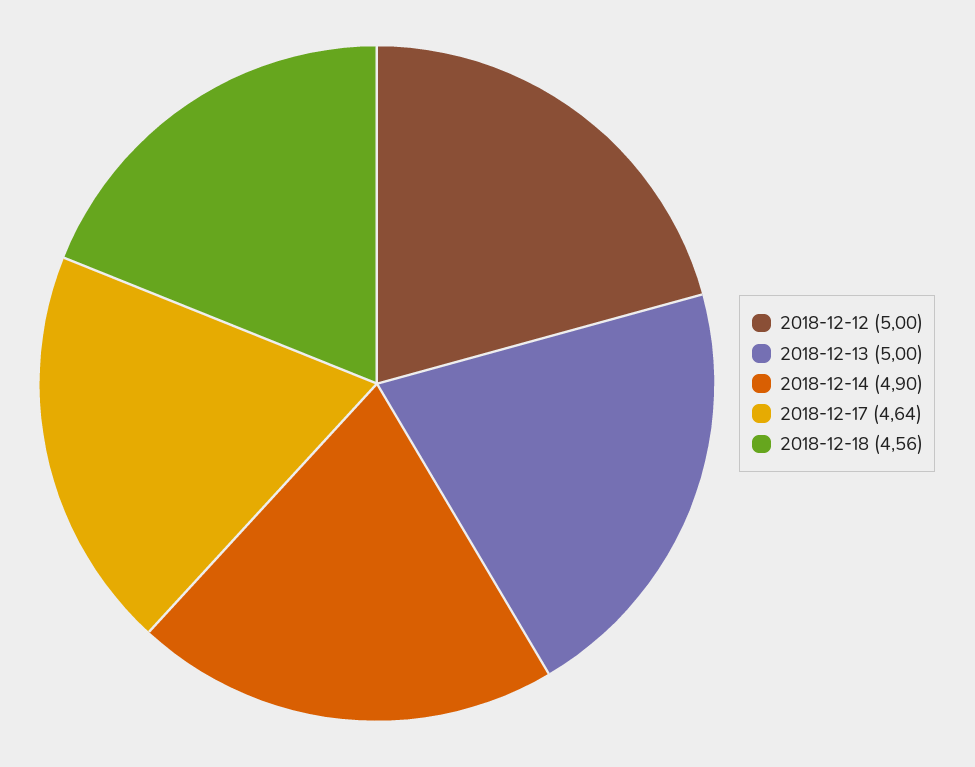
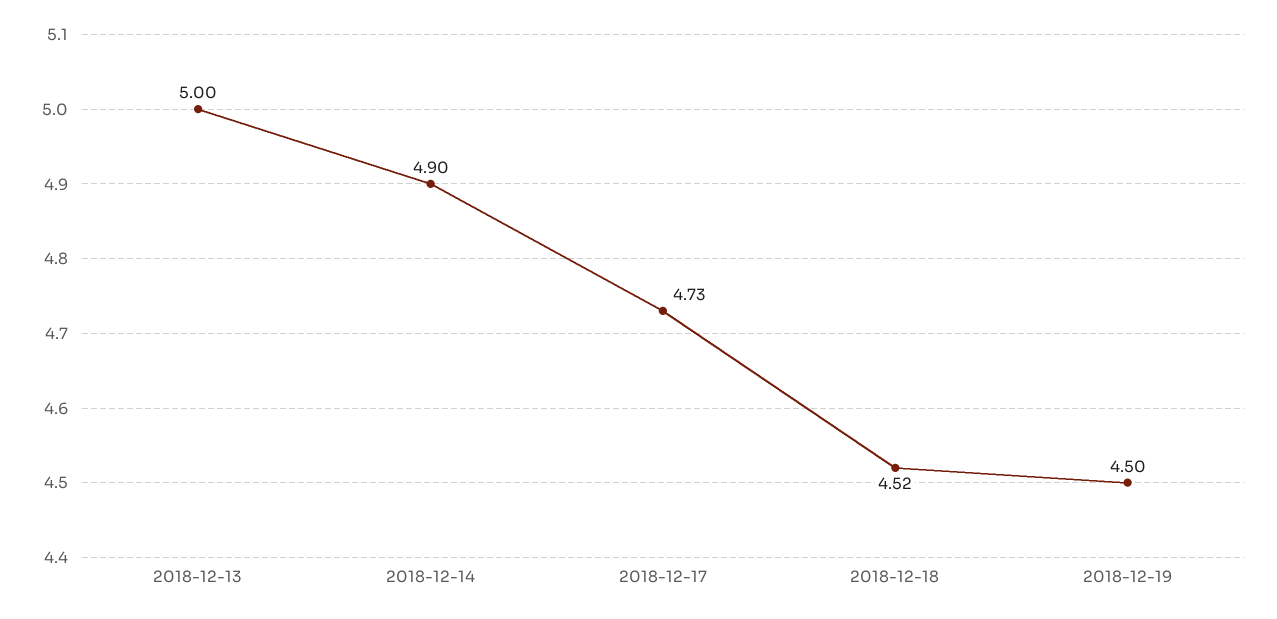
2018-12-12: 5 -> none
2018-12-17: 4.64 -> 4.73
2018-12-18: 4.56 -> 4.52
2018-12-19: none -> 4.5

